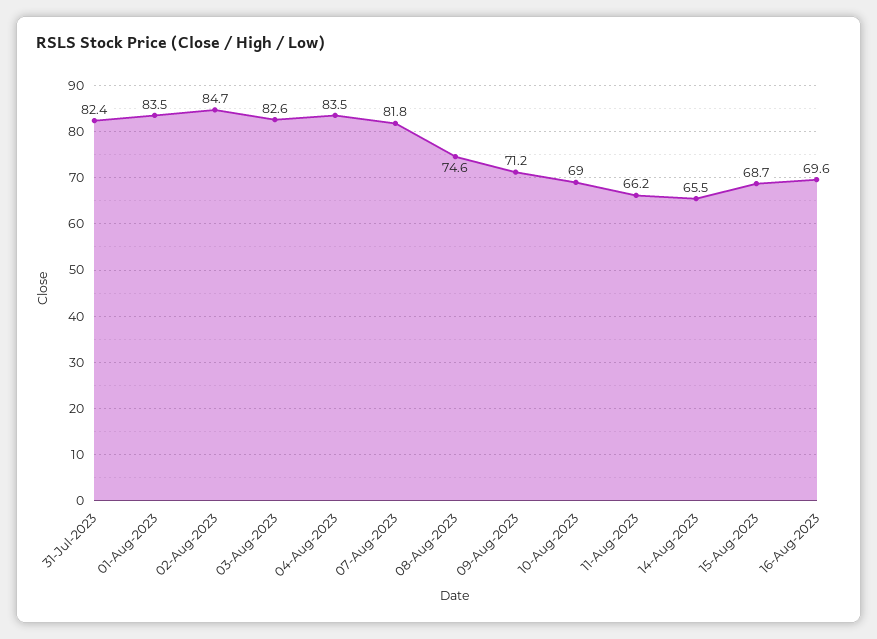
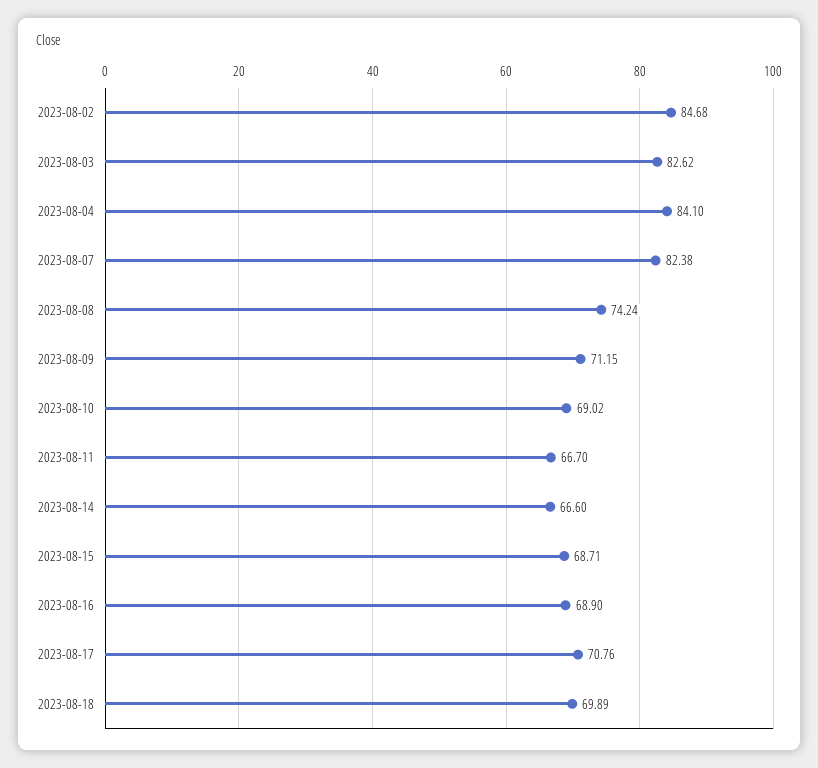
31-Jul-2023: 82.4 -> none
01-Aug-2023: 83.5 -> none
04-Aug-2023: 83.5 -> 84.1
07-Aug-2023: 81.8 -> 82.38
08-Aug-2023: 74.6 -> 74.24
11-Aug-2023: 66.2 -> 66.7
14-Aug-2023: 65.5 -> 66.6
16-Aug-2023: 69.6 -> 68.9
2023-08-17: none -> 70.76
2023-08-18: none -> 69.89

